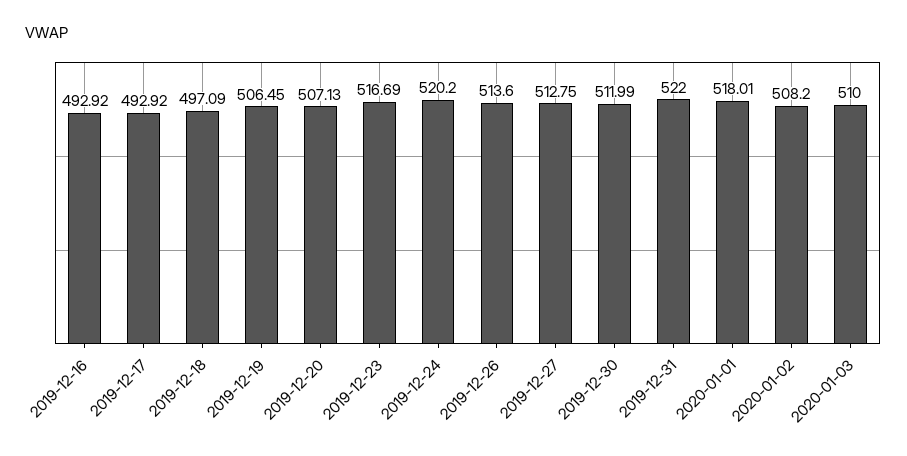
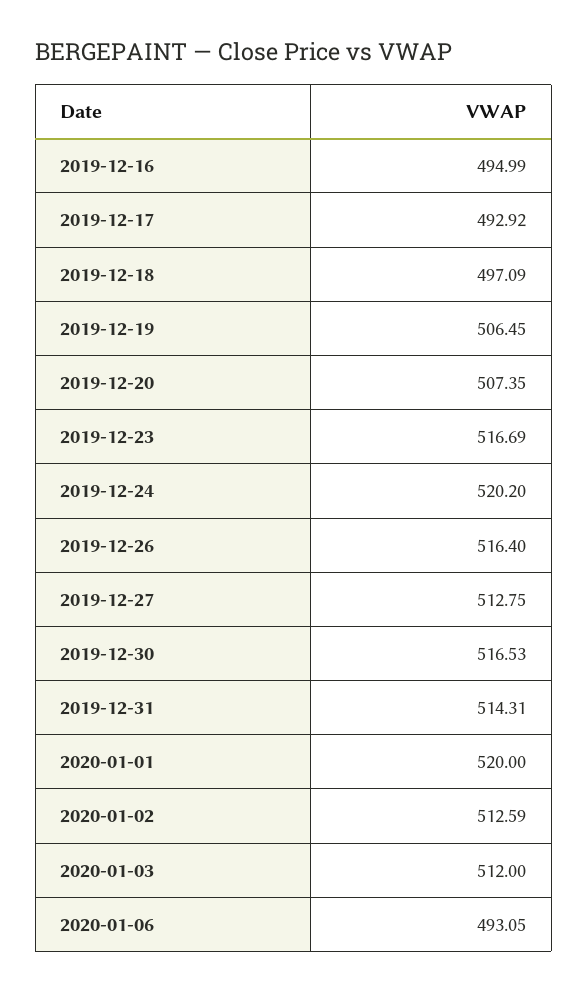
2019-12-16: 492.92 -> 494.99
2019-12-20: 507.13 -> 507.35
2019-12-26: 513.6 -> 516.4
2019-12-30: 511.99 -> 516.53
2019-12-31: 522 -> 514.31
2020-01-01: 518.01 -> 520
2020-01-02: 508.2 -> 512.59
2020-01-03: 510 -> 512
2020-01-06: none -> 493.05

